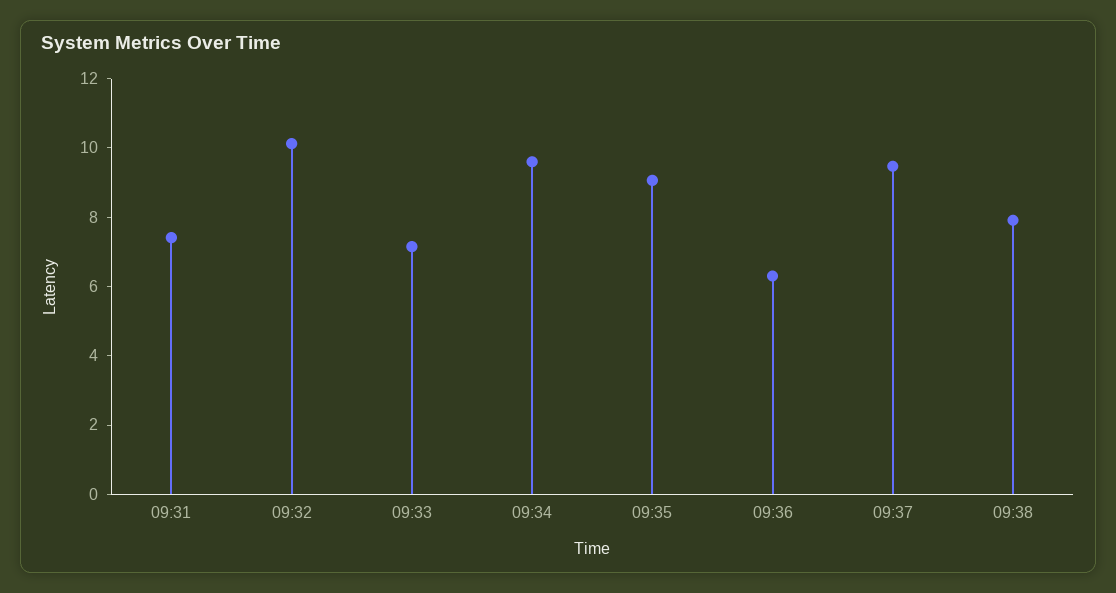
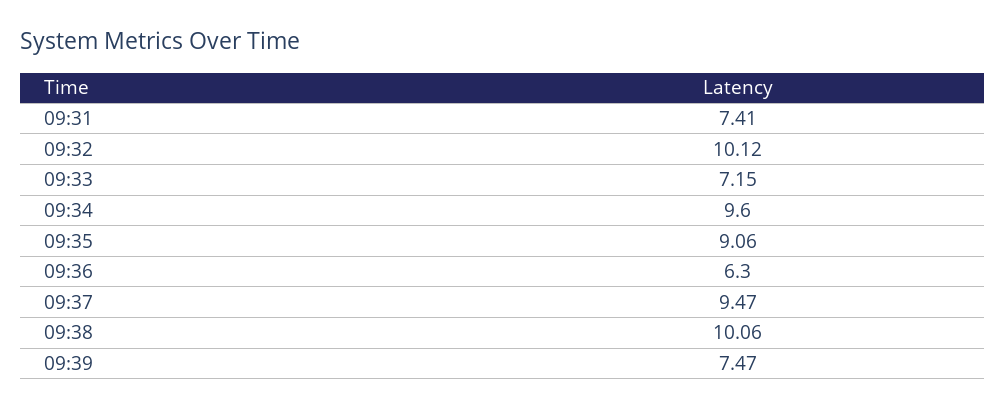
09:38: 8 -> 10.06
09:39: none -> 7.47

